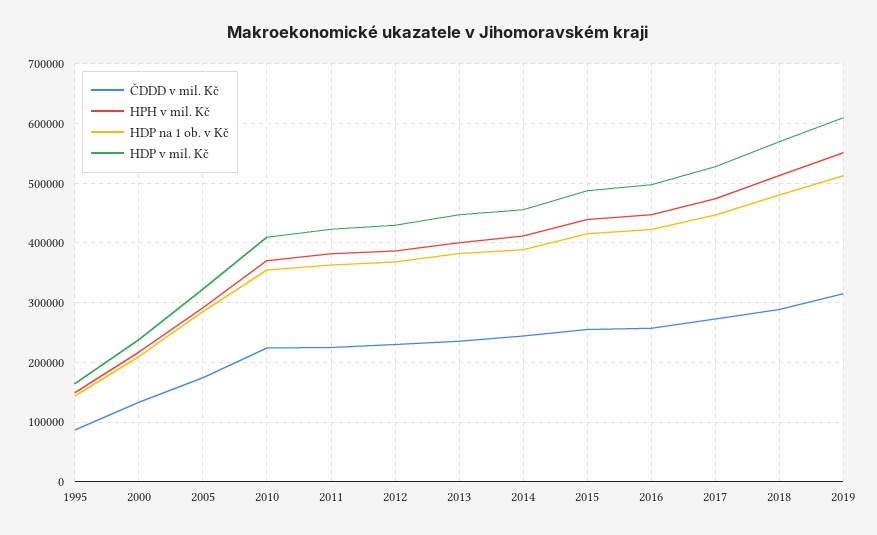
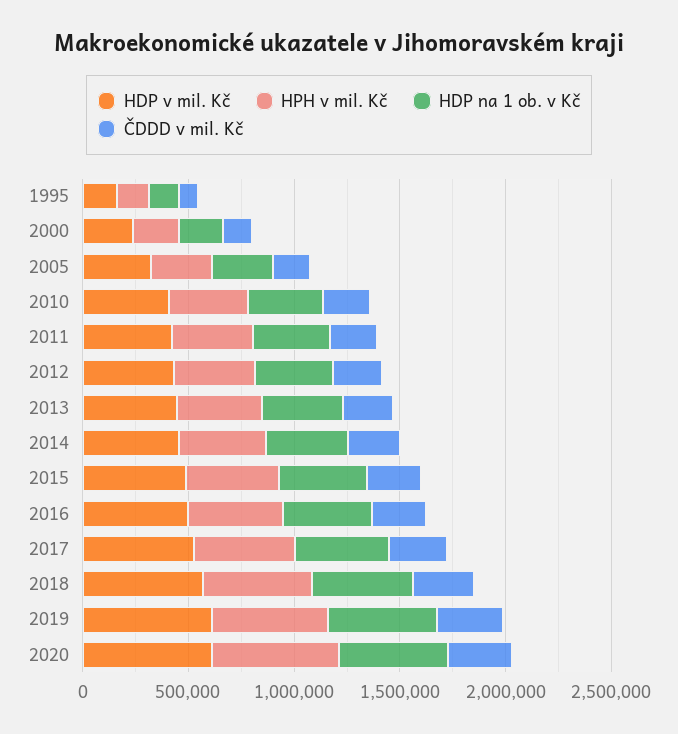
HDP v mil. Kč, 2020: none -> 600000
HPH v mil. Kč, 2020: none -> 600000
HDP na 1 ob. v Kč, 2020: none -> 500000
ČDDD v mil. Kč, 2020: none -> 300000

